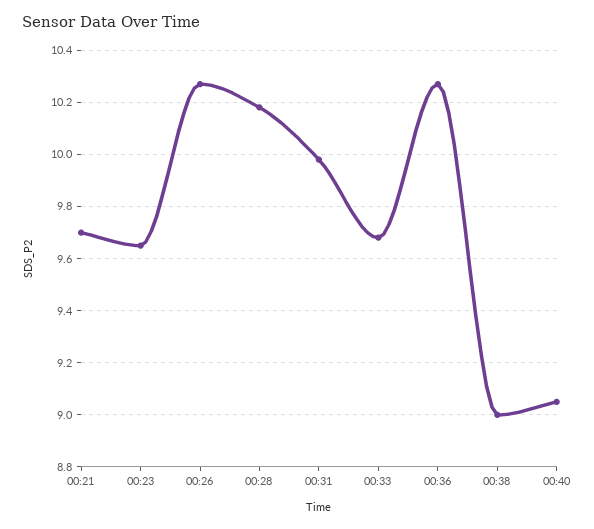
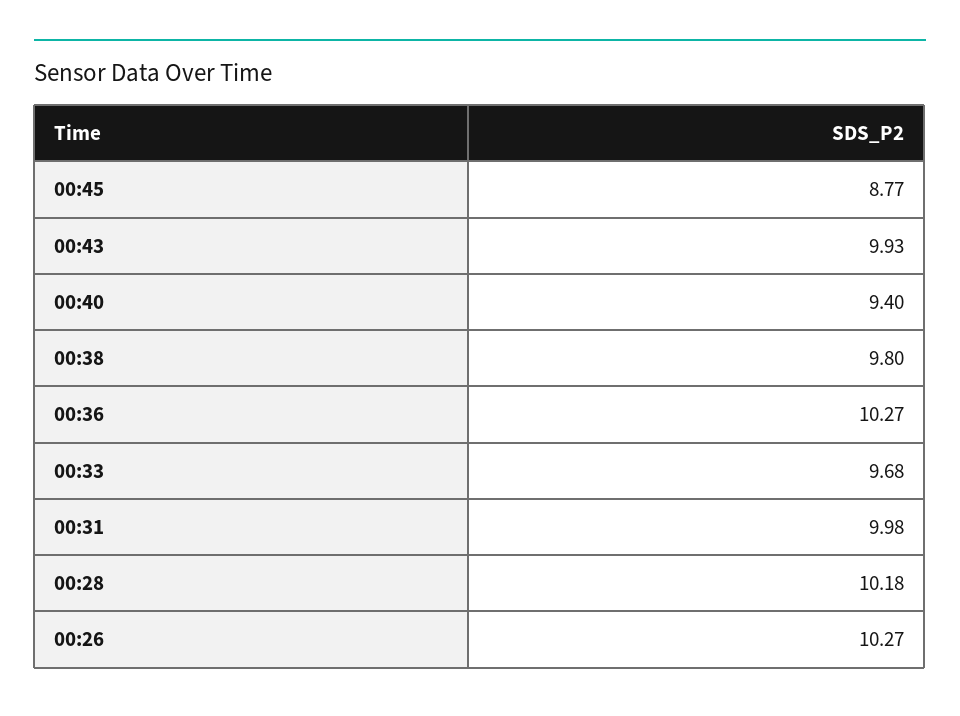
00:21: 9.7 -> none
00:23: 9.65 -> none
00:38: 9 -> 9.8
00:40: 9.05 -> 9.4
00:45: none -> 8.77
00:43: none -> 9.93

